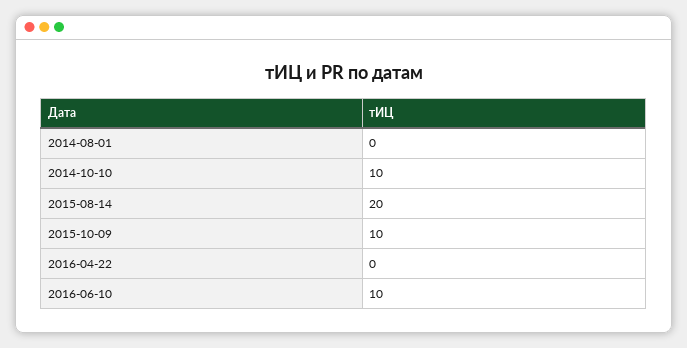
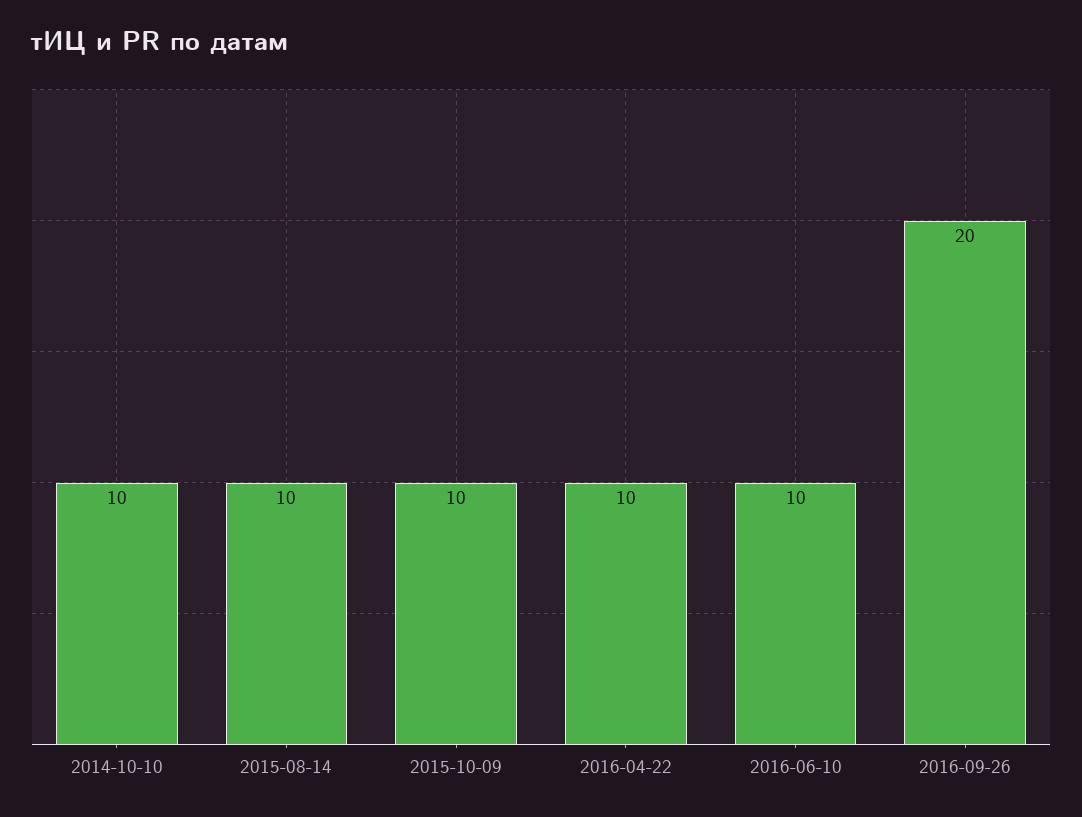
2014-08-01: 0 -> none
2015-08-14: 20 -> 10
2016-04-22: 0 -> 10
2016-09-26: none -> 20

